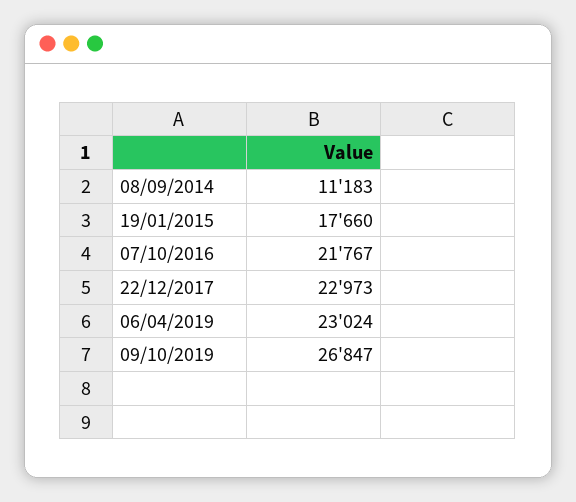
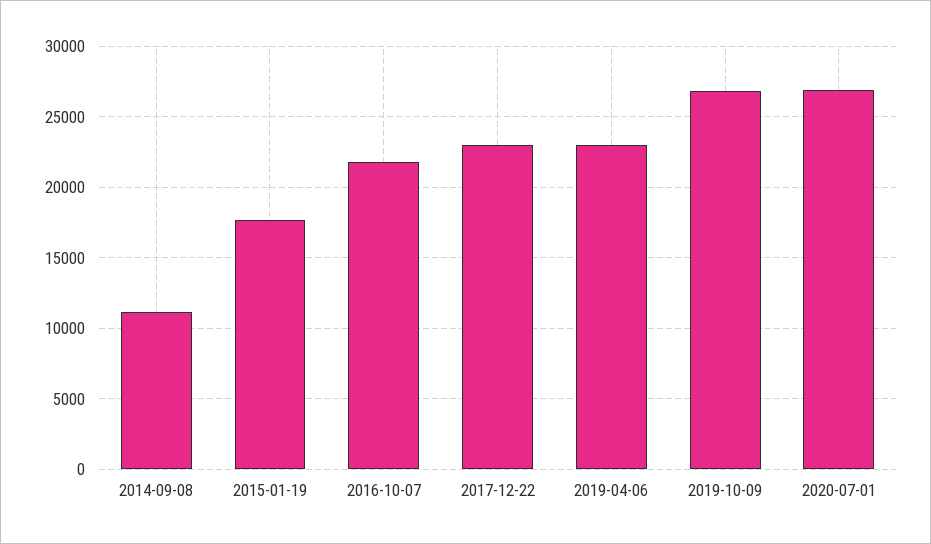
2020-07-01: none -> 27000

